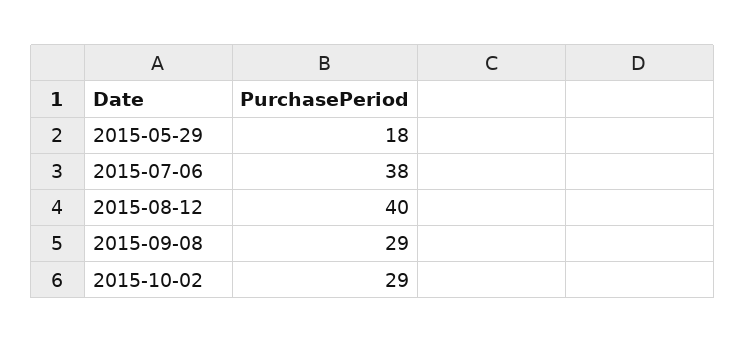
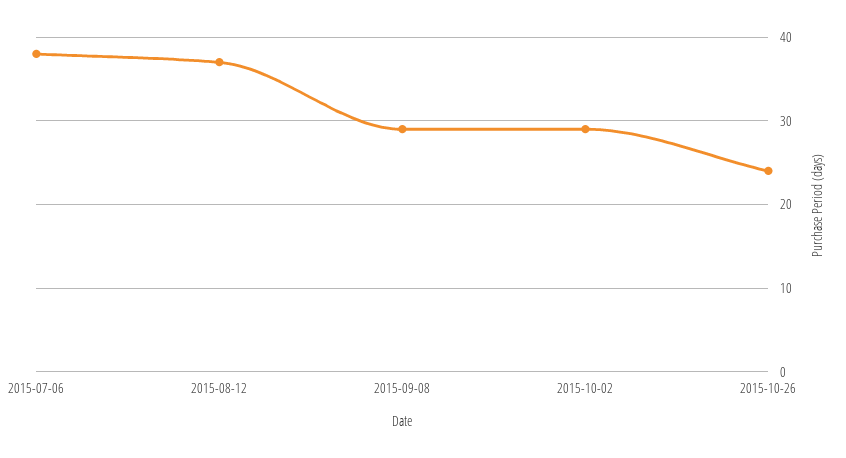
2015-05-29: 18 -> none
2015-08-12: 40 -> 37
2015-10-26: none -> 24

